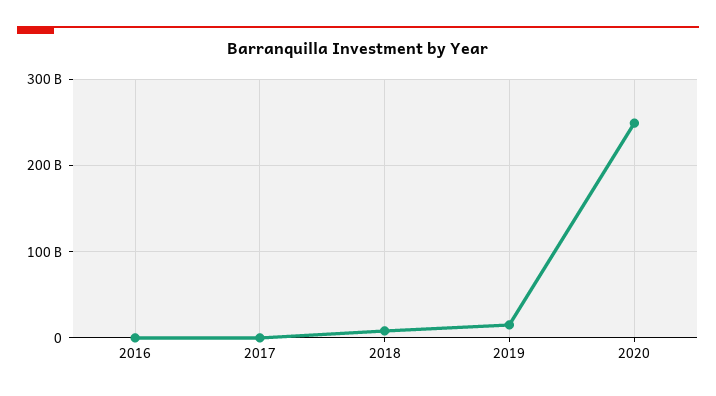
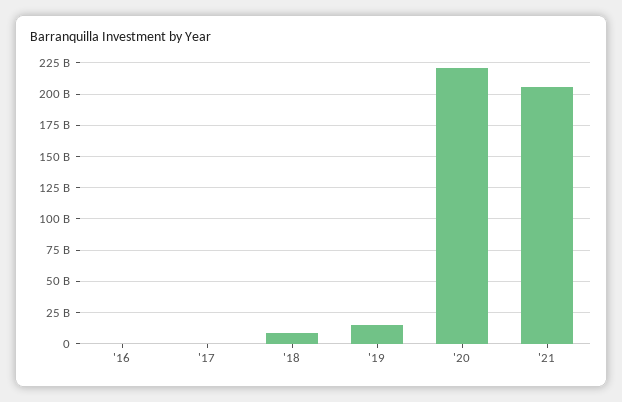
2020: 250000000000 -> 220000000000
'21: none -> 205000000000

